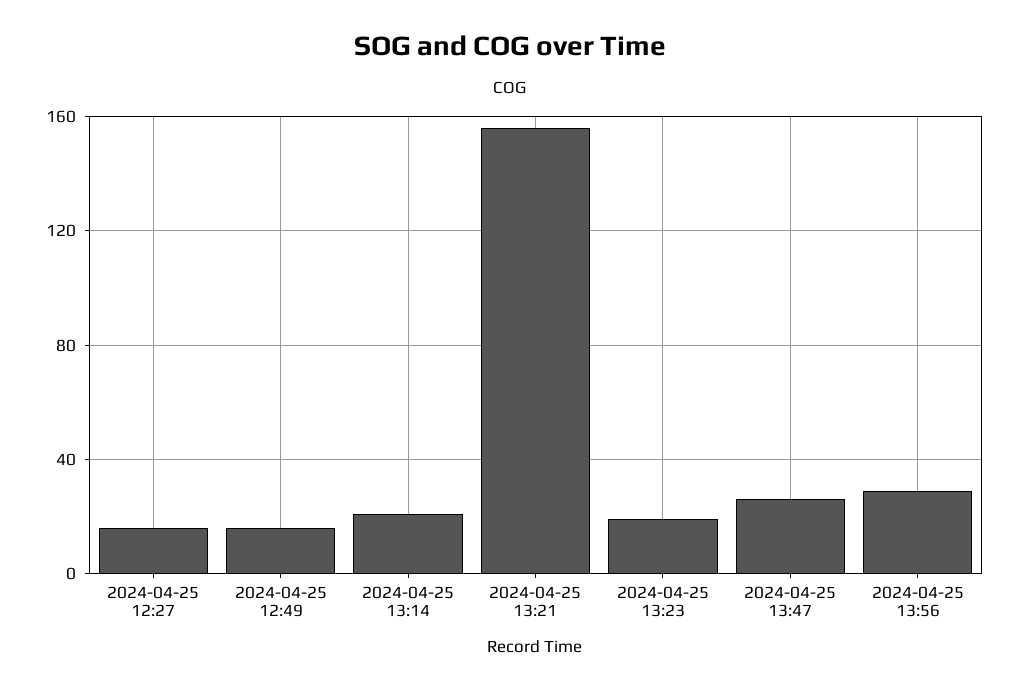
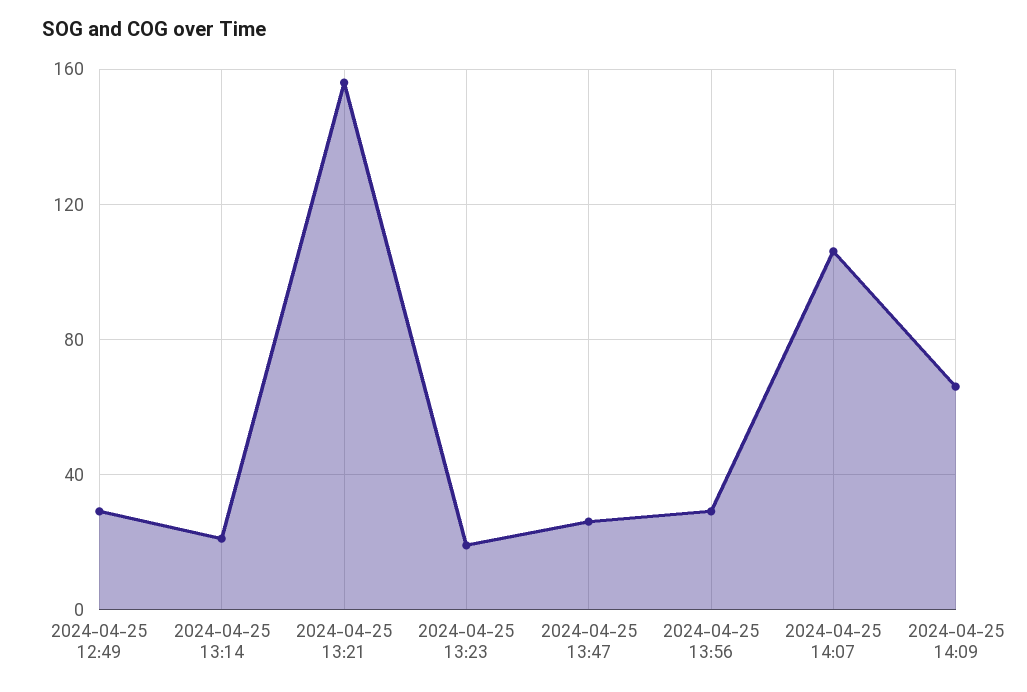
2024-04-25 12:27: 15 -> none
2024-04-25 12:49: 15 -> 30
2024-04-25 14:07: none -> 105
2024-04-25 14:09: none -> 65

